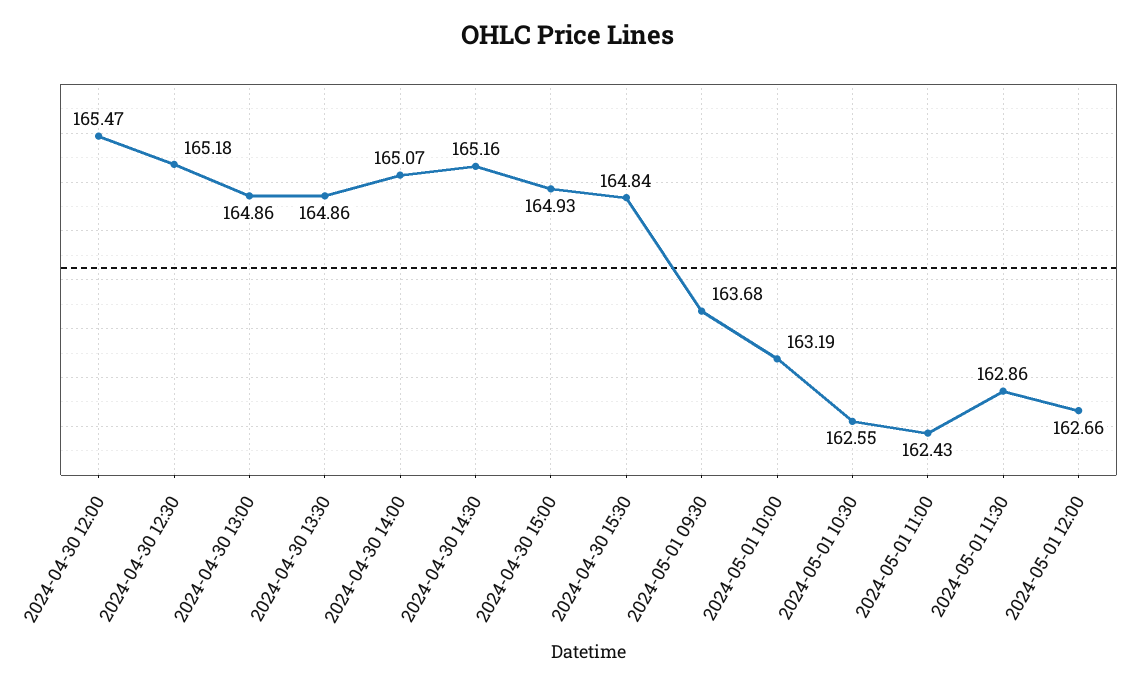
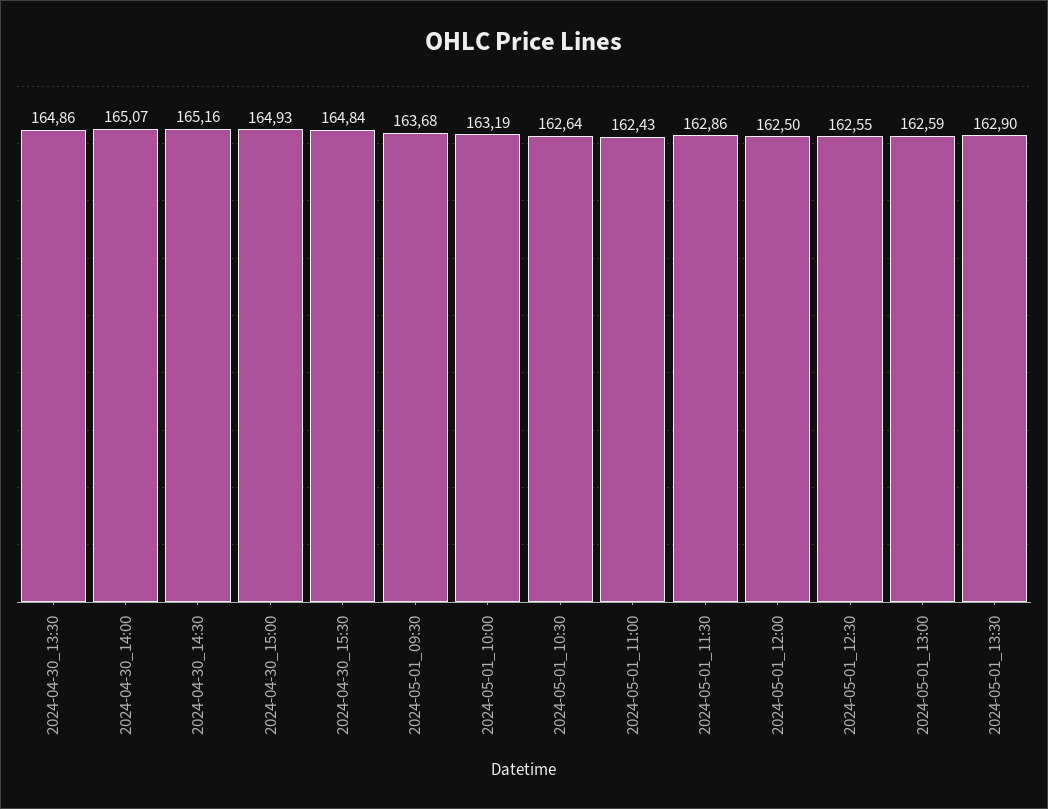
2024-04-30 12:00: 165.47 -> none
2024-04-30 12:30: 165.18 -> none
2024-04-30 13:00: 164.86 -> none
2024-05-01 10:30: 162.55 -> 162.64
2024-05-01 12:00: 162.66 -> 162.5
2024-05-01_12:30: none -> 162.55
2024-05-01_13:00: none -> 162.59
2024-05-01_13:30: none -> 162.9

